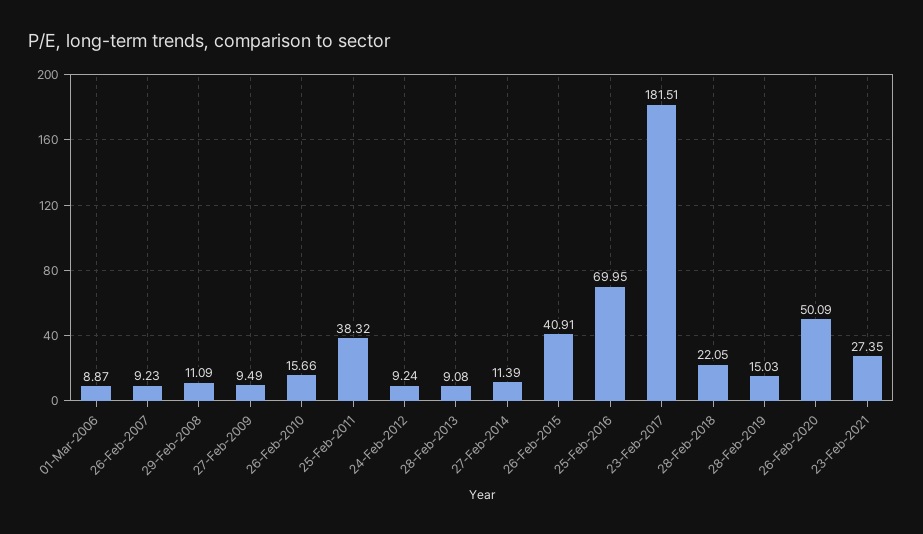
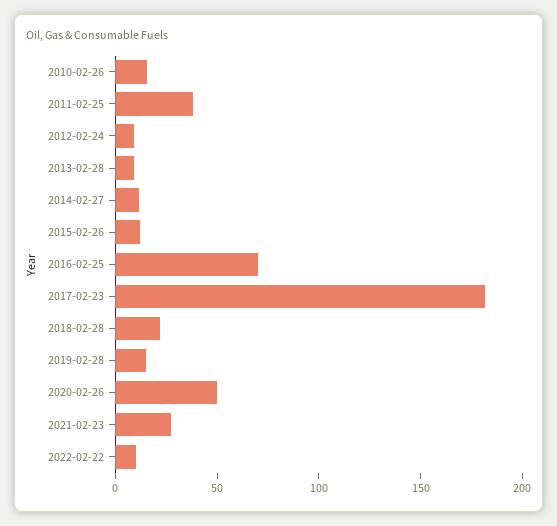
01-Mar-2006: 8.87 -> none
26-Feb-2007: 9.23 -> none
29-Feb-2008: 11.09 -> none
27-Feb-2009: 9.49 -> none
26-Feb-2015: 40.91 -> 10
2022-02-22: none -> 10

